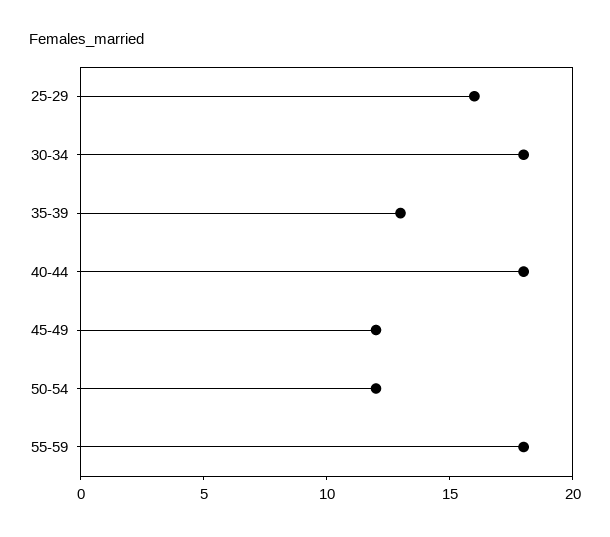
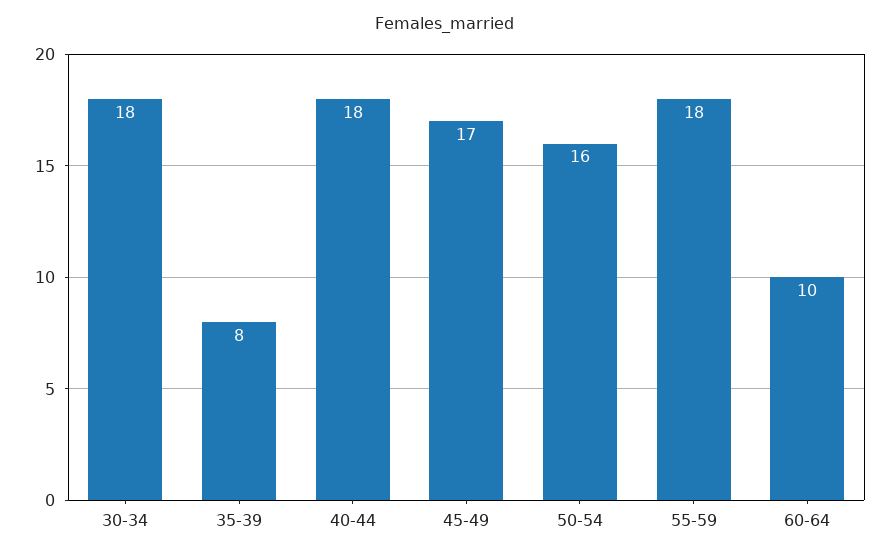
25-29: 16 -> none
35-39: 13 -> 8
45-49: 12 -> 17
50-54: 12 -> 16
60-64: none -> 10

